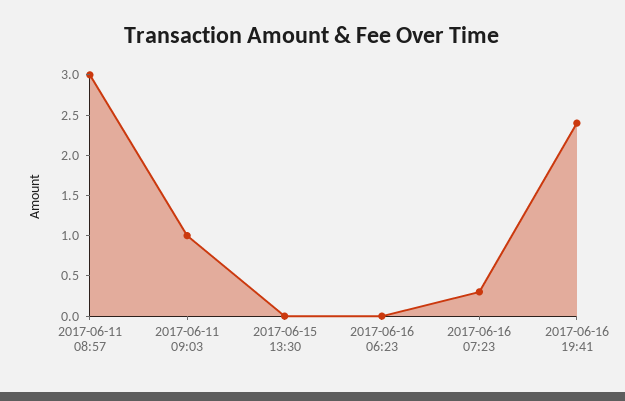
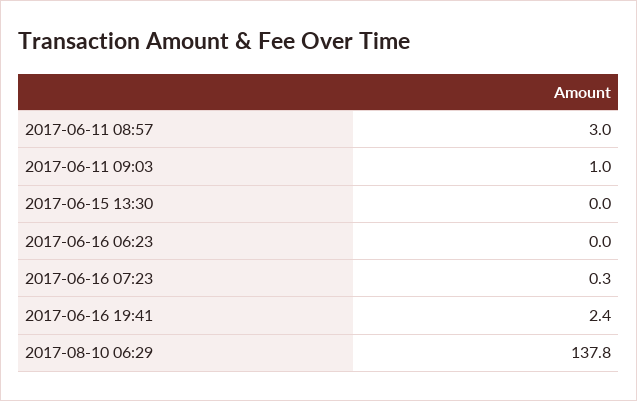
2017-08-10 06:29: none -> 137.8

